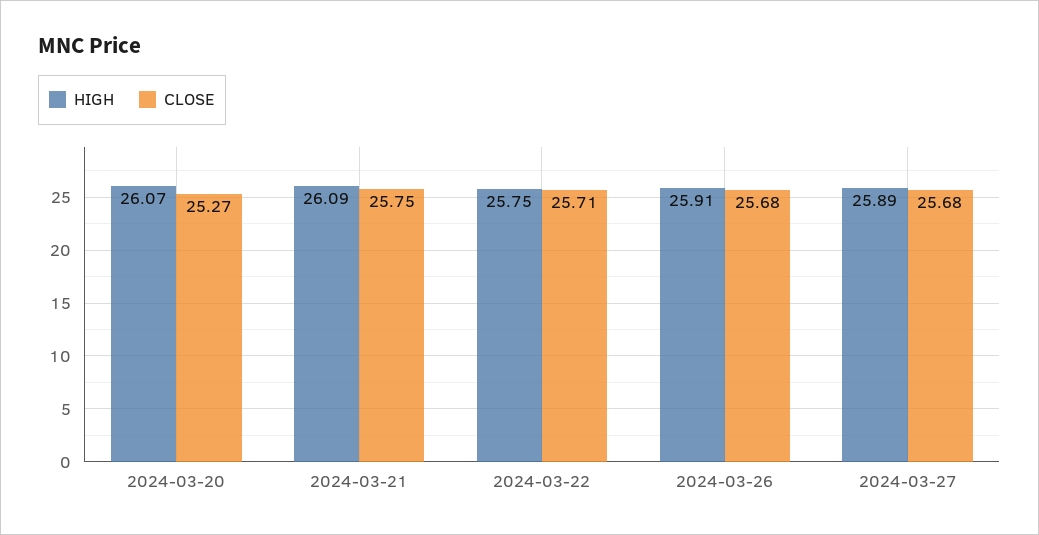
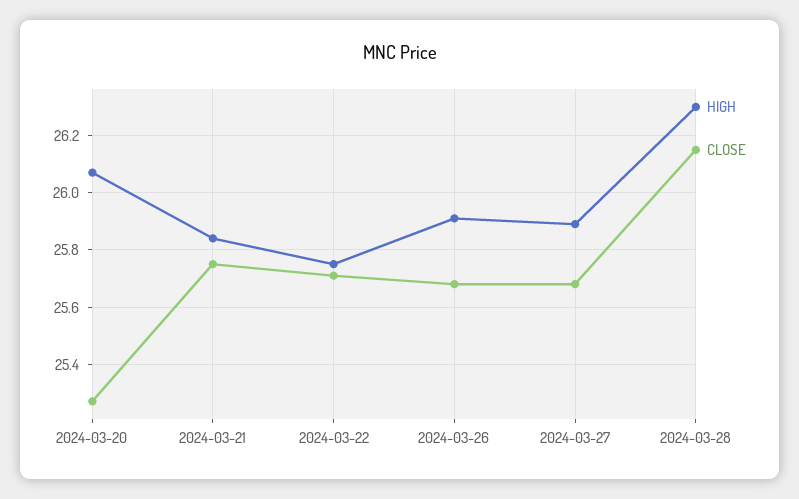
HIGH, 2024-03-21: 26.09 -> 25.85
HIGH, 2024-03-28: none -> 26.3
CLOSE, 2024-03-28: none -> 26.15

